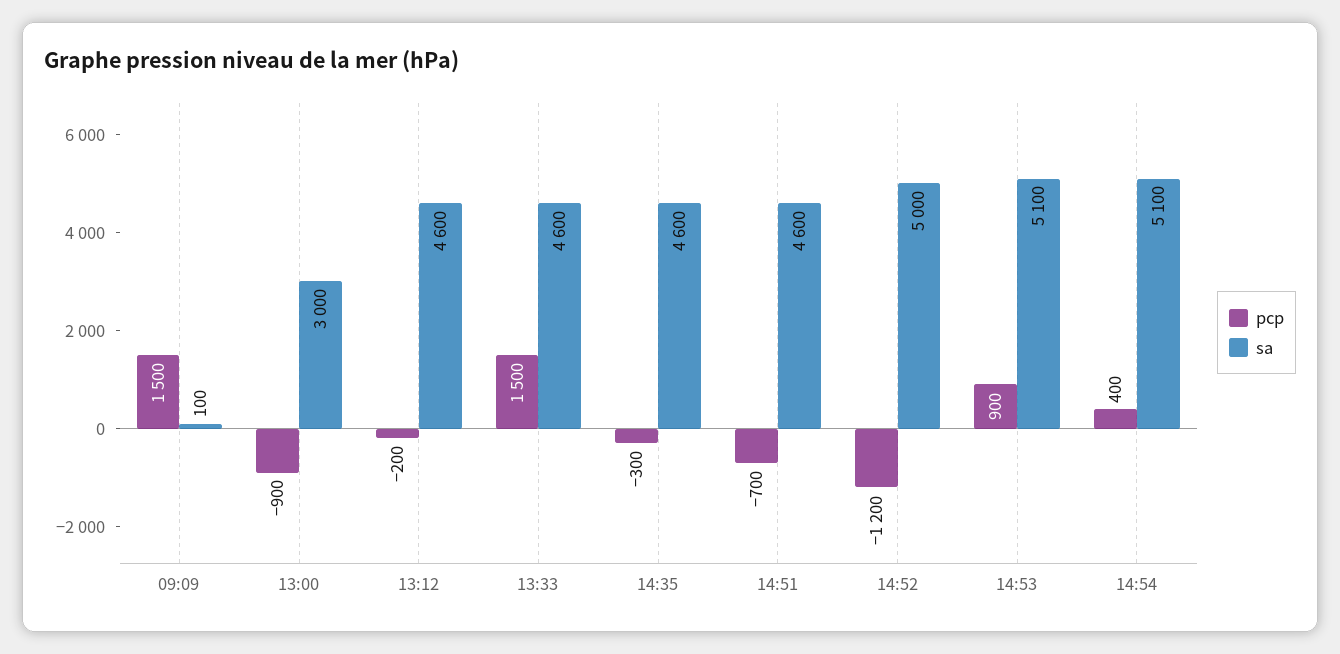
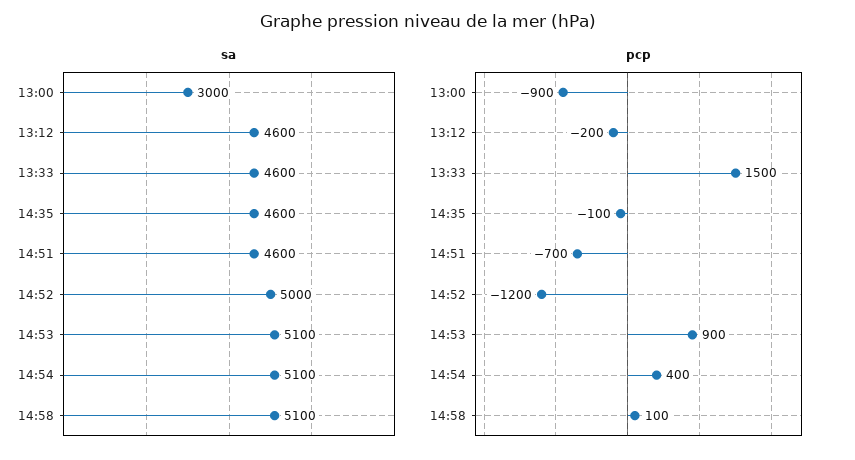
pcp, 09:09: 1500 -> none
sa, 09:09: 100 -> none
pcp, 14:35: -300 -> -100
sa, 14:58: none -> 5100
pcp, 14:58: none -> 100

